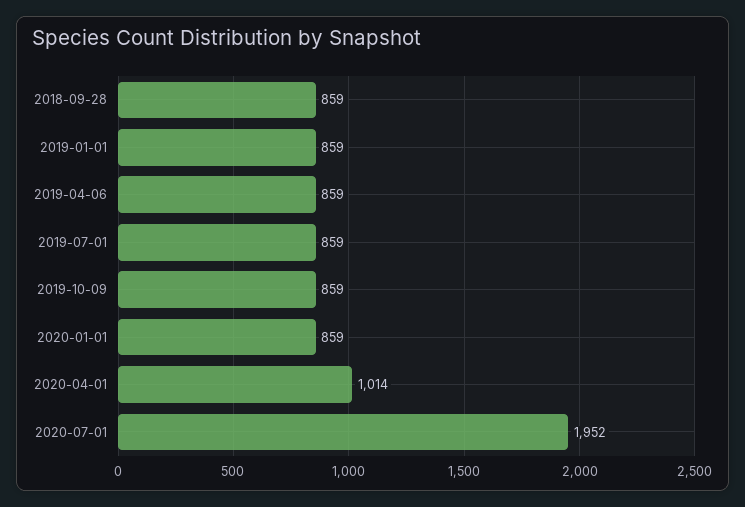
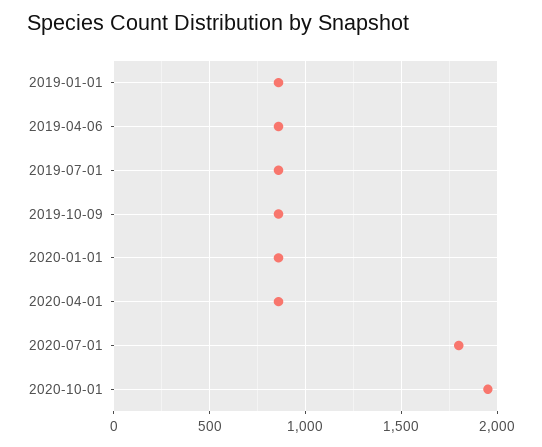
2018-09-28: 859 -> none
2020-04-01: 1014 -> 850
2020-07-01: 1952 -> 1800
2020-10-01: none -> 1950

